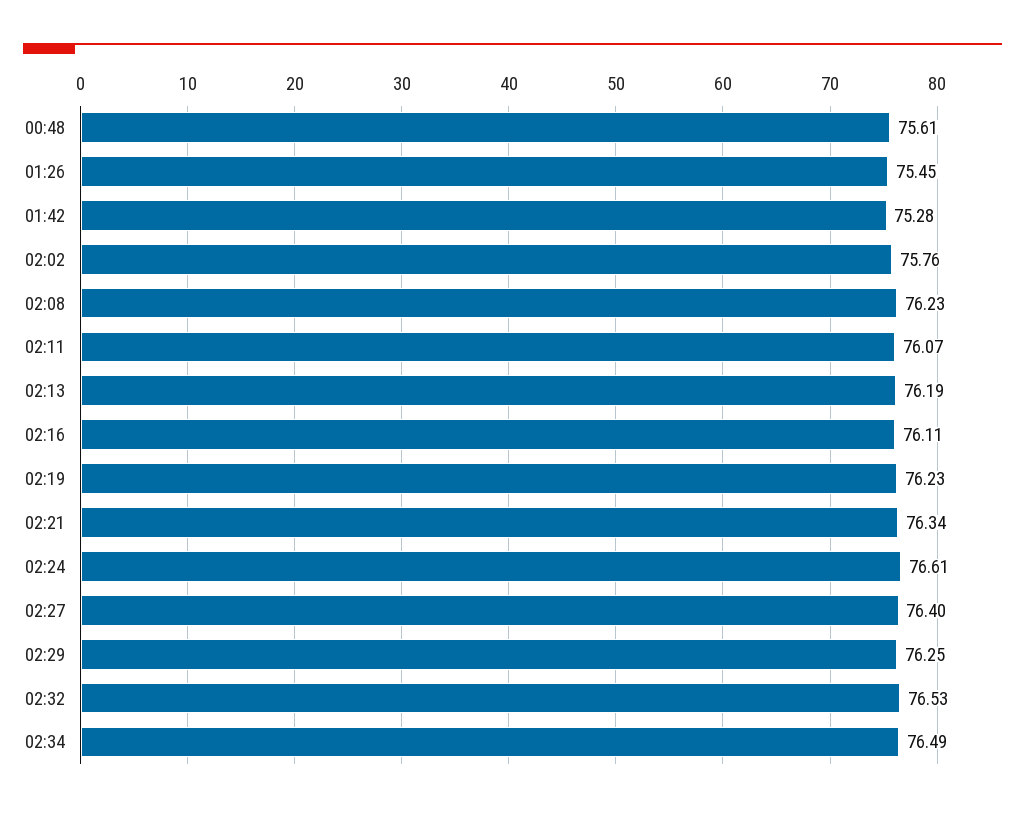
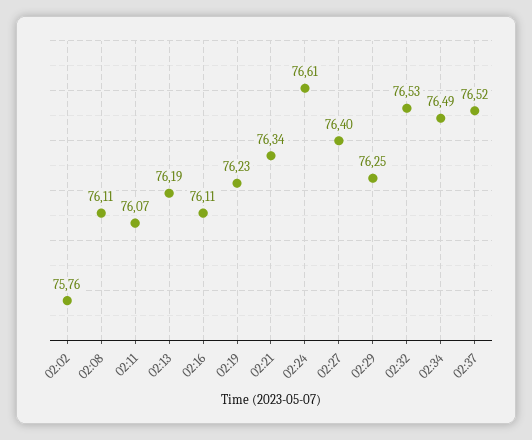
00:48: 75.61 -> none
01:26: 75.45 -> none
01:42: 75.28 -> none
02:08: 76.23 -> 76.11
02:37: none -> 76.52

